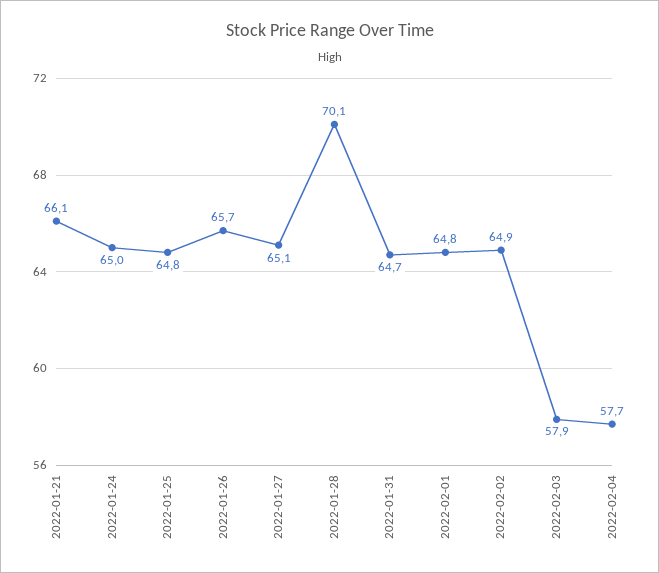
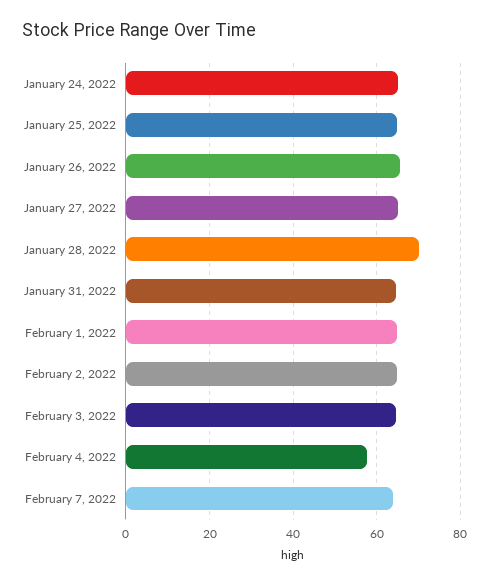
2022-01-21: 66.1 -> none
2022-02-03: 57.9 -> 64
February 7, 2022: none -> 64

